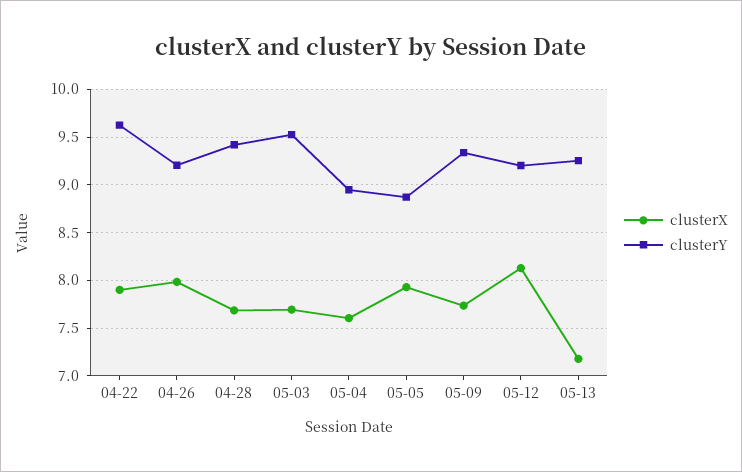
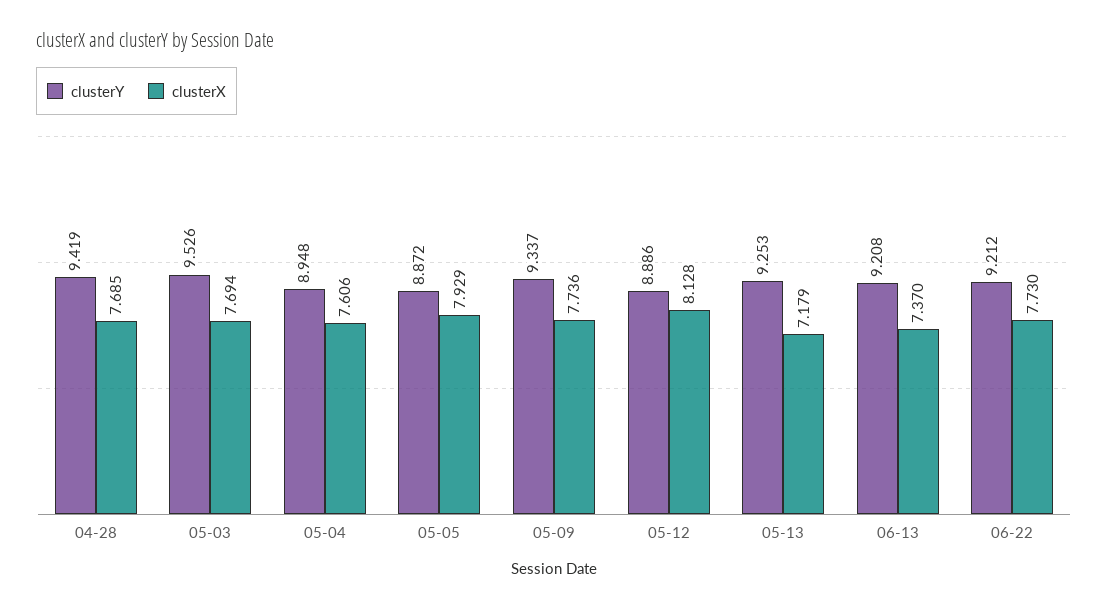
clusterX, 04-22: 7.9 -> none
clusterY, 04-22: 9.6 -> none
clusterX, 04-26: 8 -> none
clusterY, 04-26: 9.2 -> none
clusterY, 05-12: 9.2 -> 8.886
clusterY, 06-13: none -> 9.208
clusterX, 06-13: none -> 7.37
clusterY, 06-22: none -> 9.212
clusterX, 06-22: none -> 7.73

